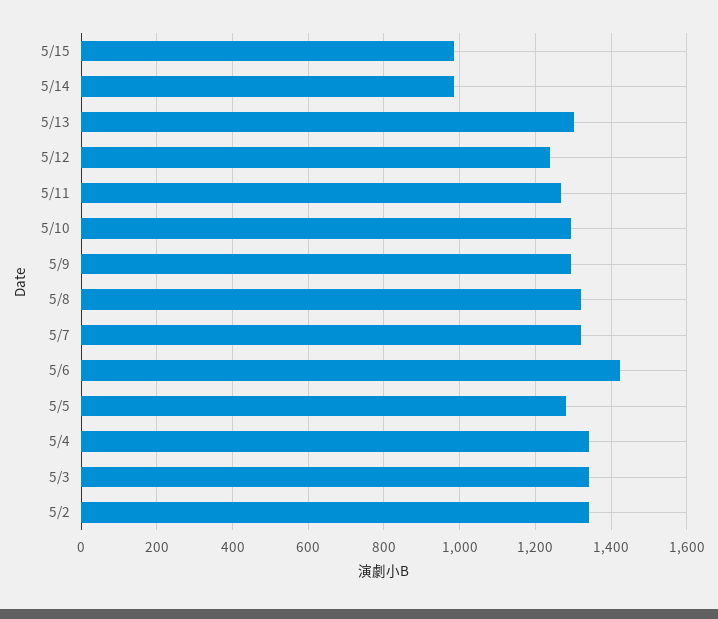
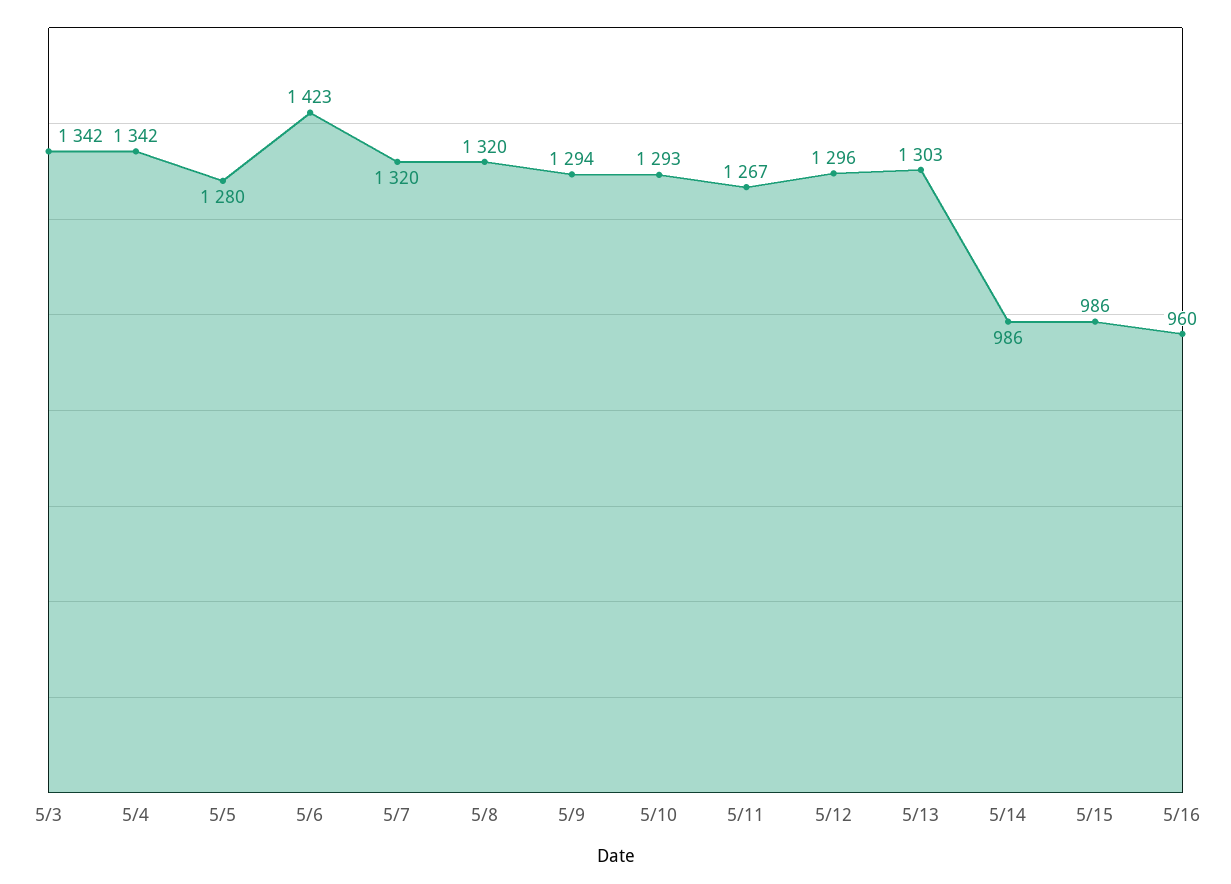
5/12: 1240 -> 1296
5/2: 1340 -> none
5/16: none -> 960

